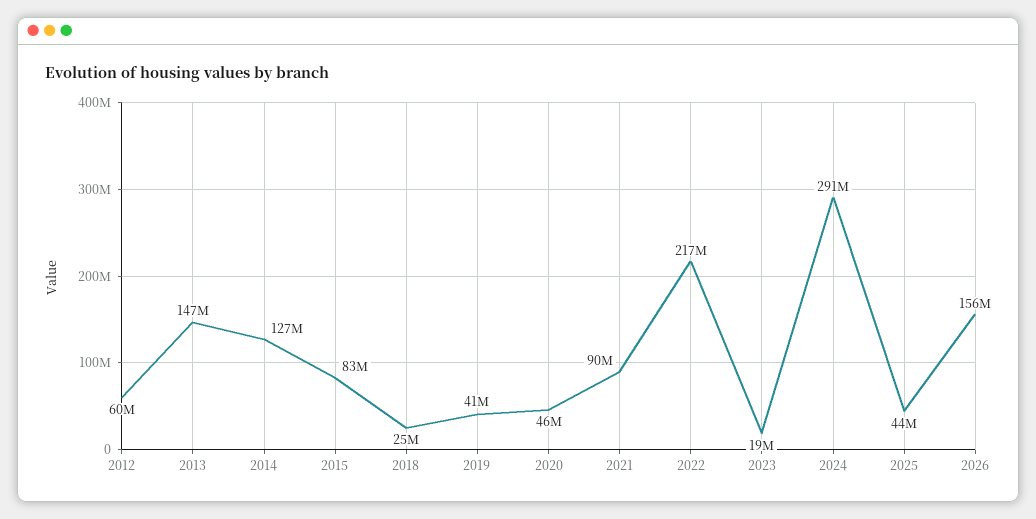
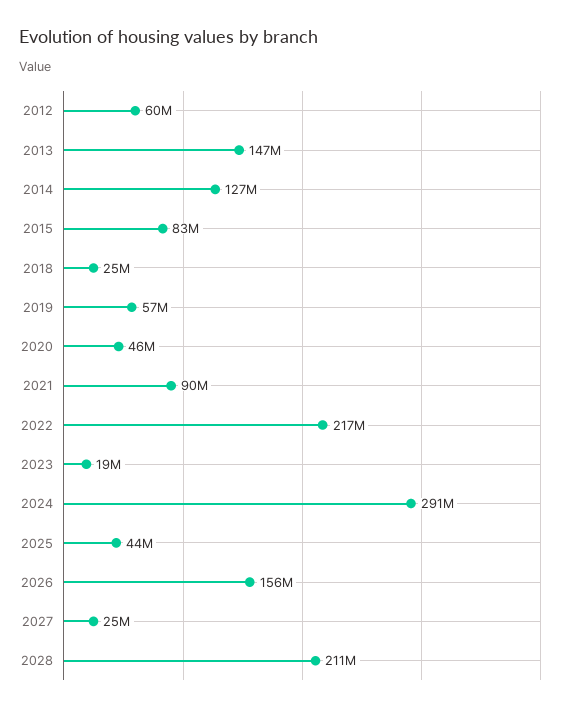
2019: 41000000 -> 57000000
2027: none -> 25000000
2028: none -> 211000000

